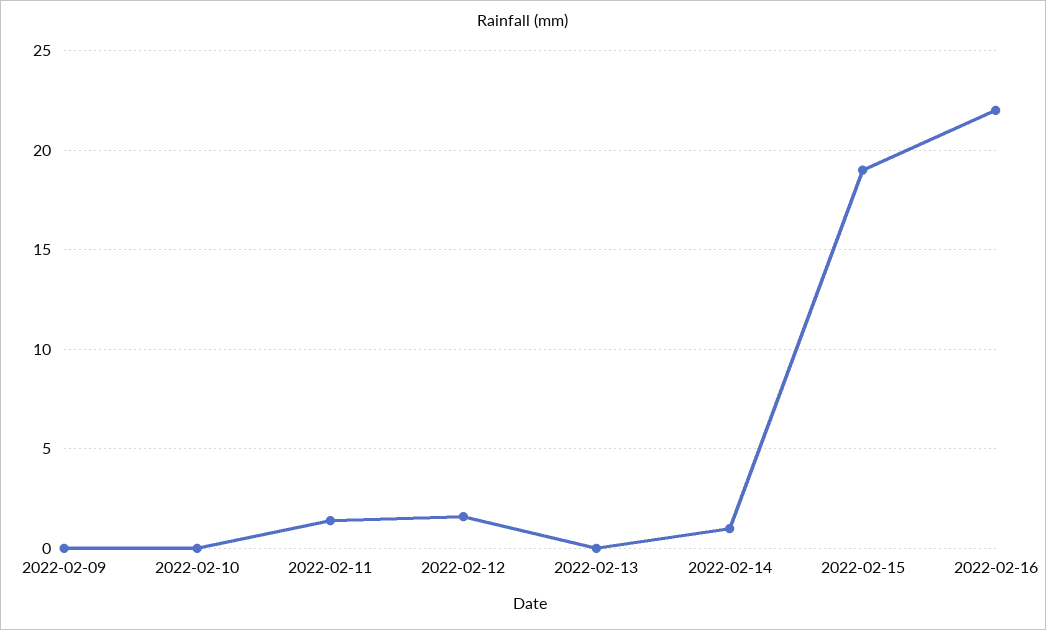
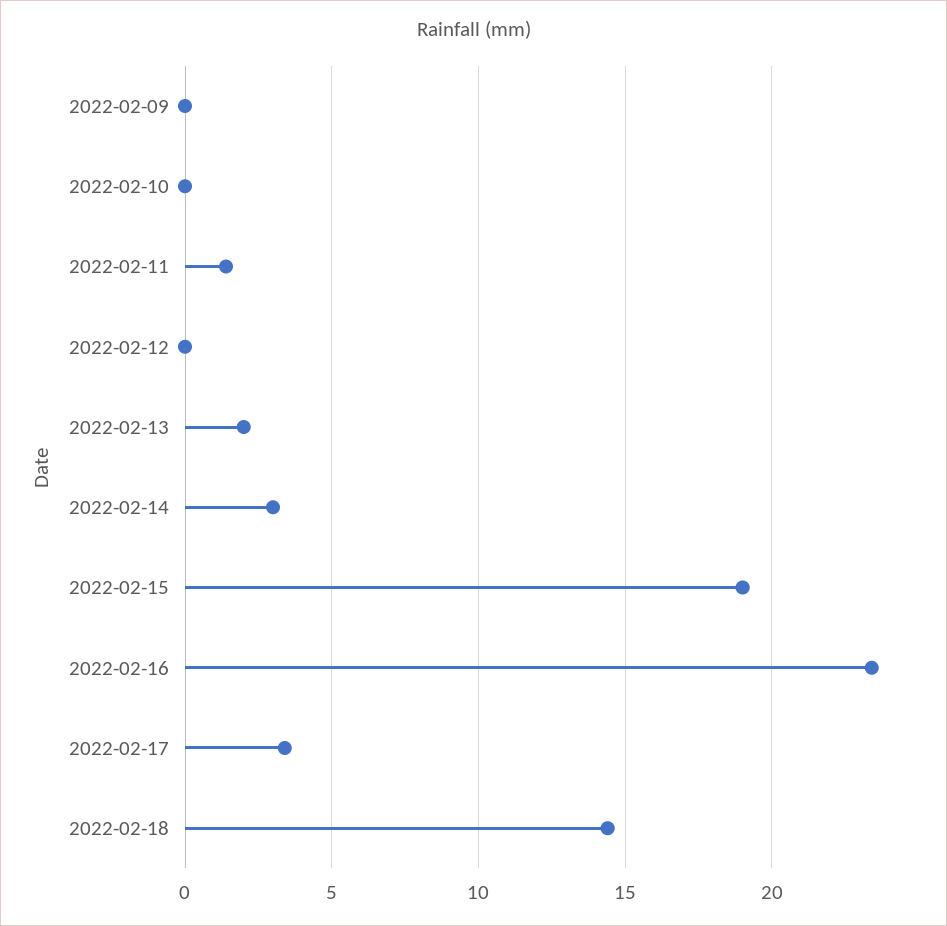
2022-02-12: 1.5 -> 0
2022-02-13: 0 -> 2
2022-02-14: 1 -> 3
2022-02-16: 22 -> 23.5
2022-02-17: none -> 3.5
2022-02-18: none -> 14.5

